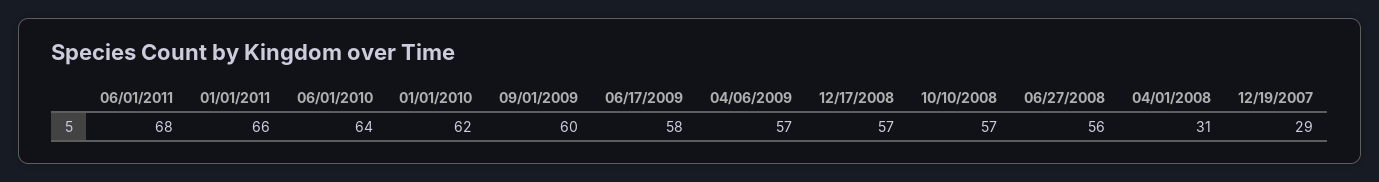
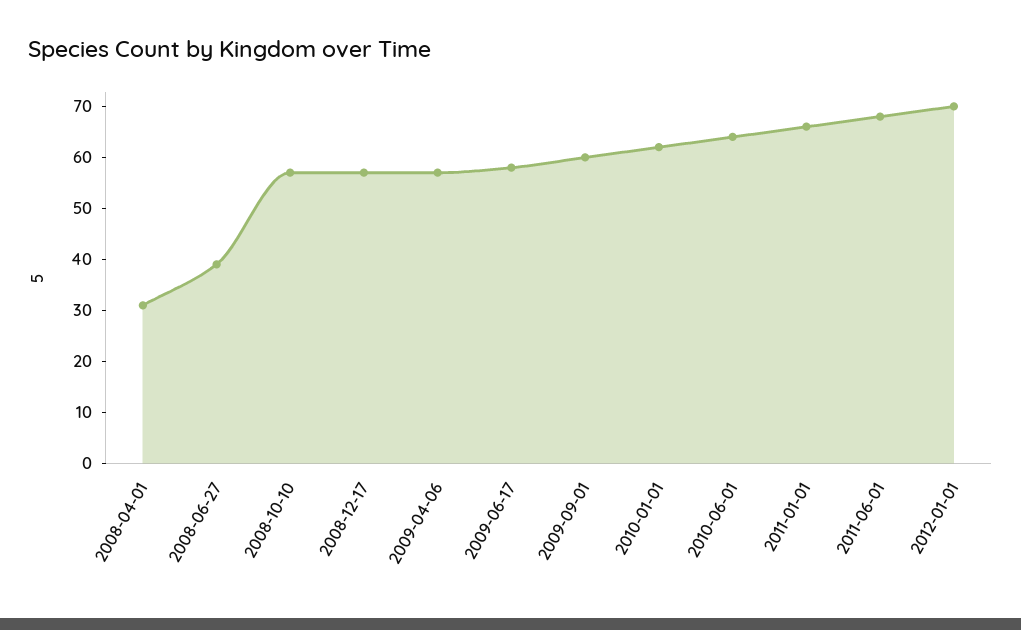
06/27/2008: 56 -> 40
12/19/2007: 29 -> none
2012-01-01: none -> 70

